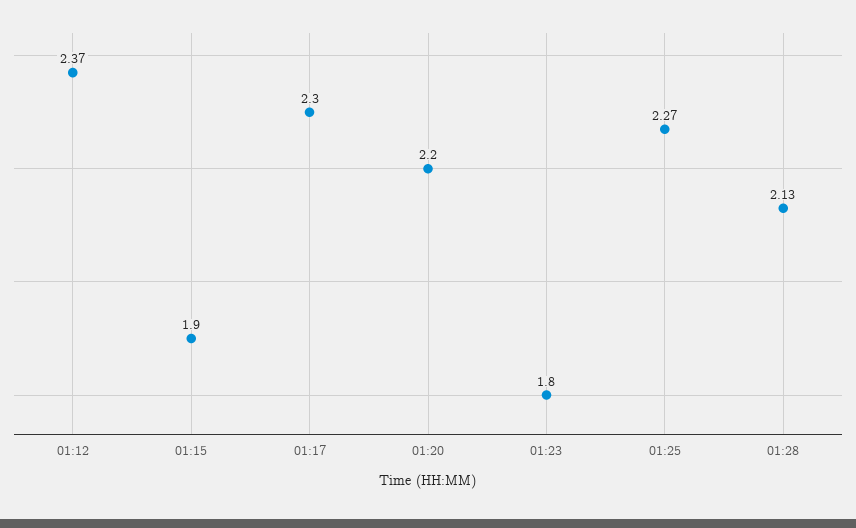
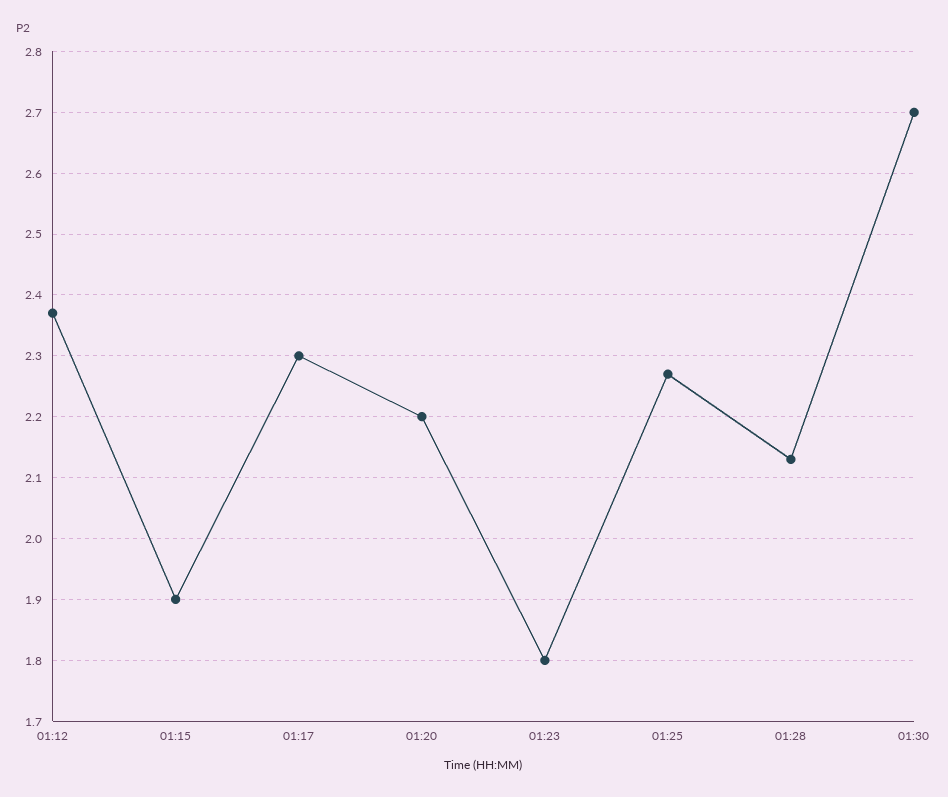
01:30: none -> 2.7

